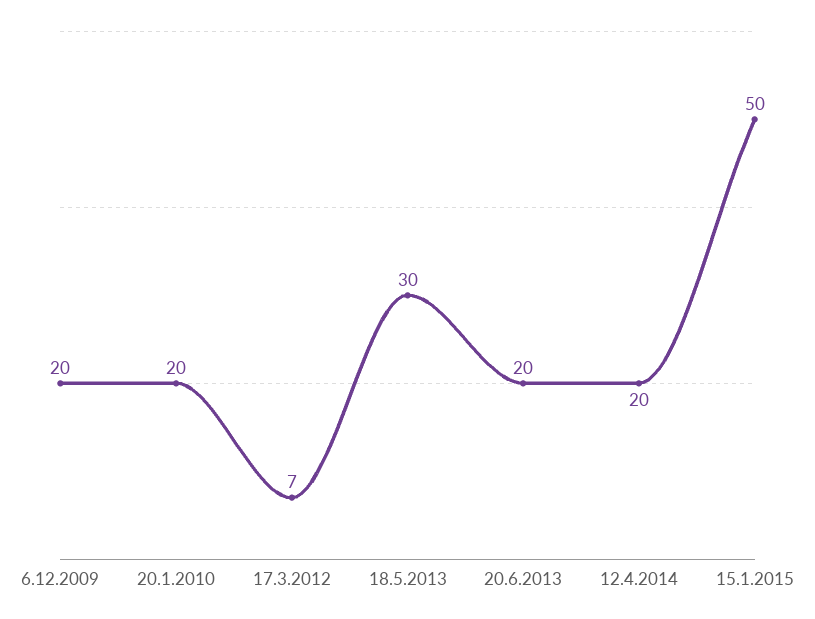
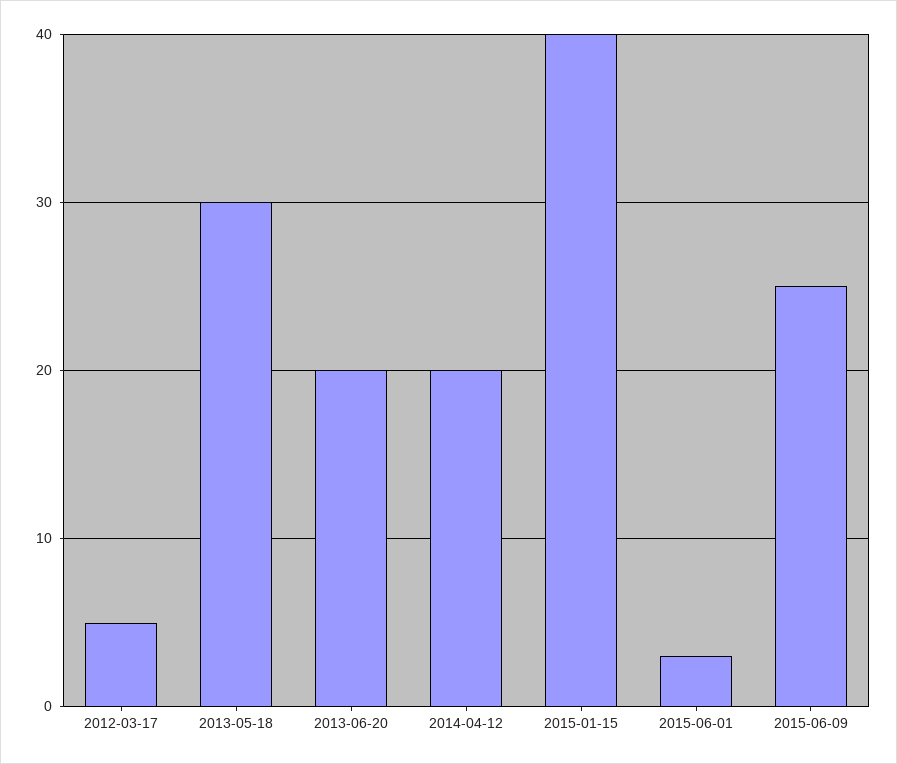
6.12.2009: 20 -> none
20.1.2010: 20 -> none
17.3.2012: 7 -> 5
15.1.2015: 50 -> 40
2015-06-01: none -> 3
2015-06-09: none -> 25

